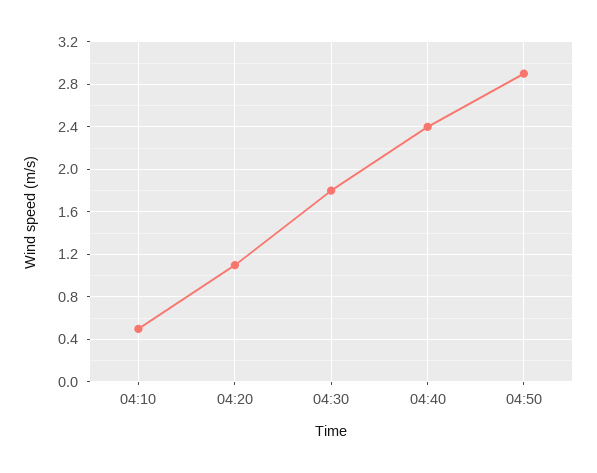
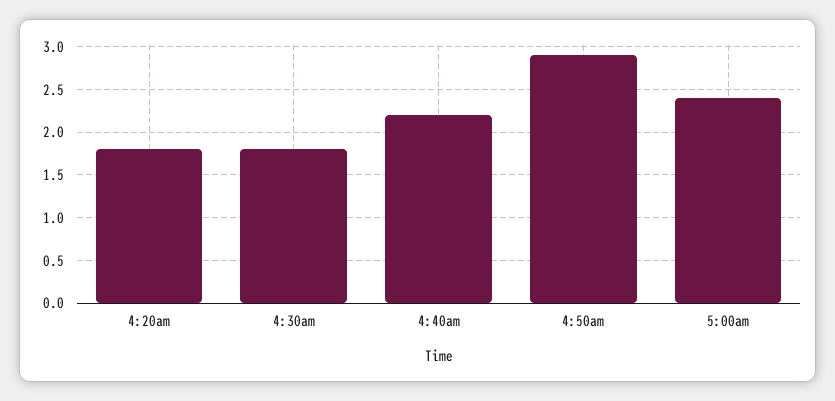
04:10: 0.5 -> none
04:20: 1.1 -> 1.8
04:40: 2.4 -> 2.2
5:00am: none -> 2.4

